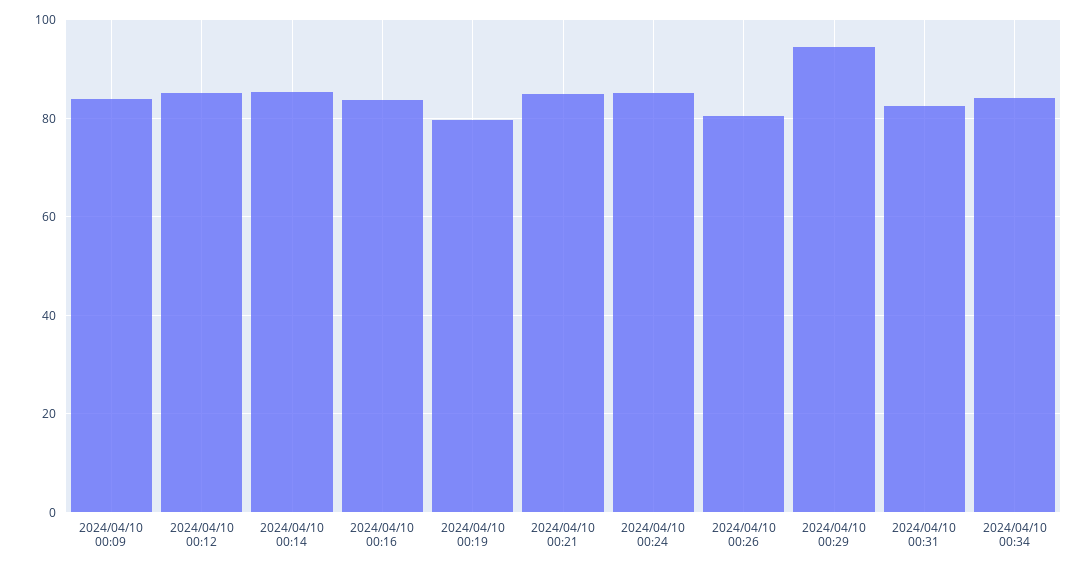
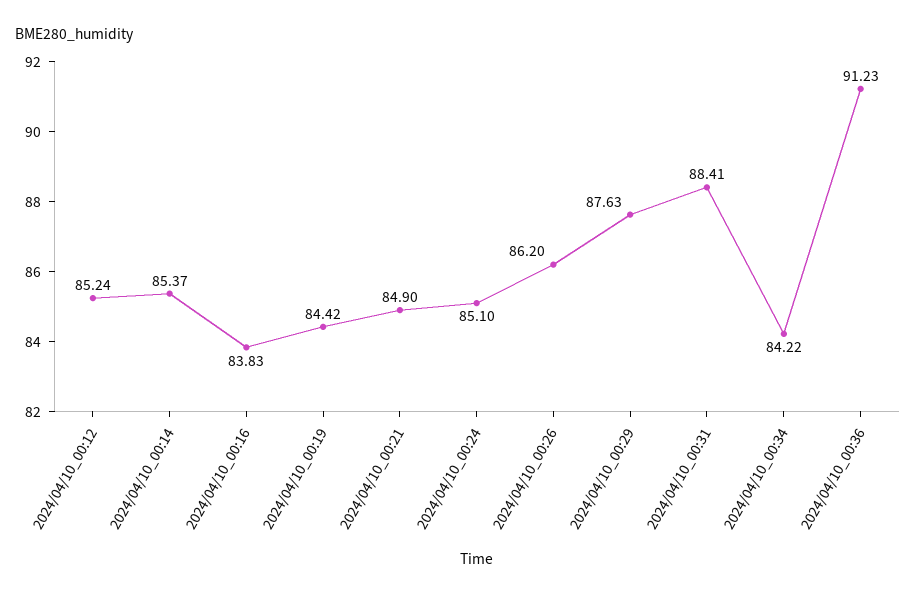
2024/04/10 00:09: 84 -> none
2024/04/10 00:19: 80 -> 84.42
2024/04/10 00:26: 80 -> 86.2
2024/04/10 00:29: 94 -> 87.63
2024/04/10 00:31: 82 -> 88.41
2024/04/10_00:36: none -> 91.23

